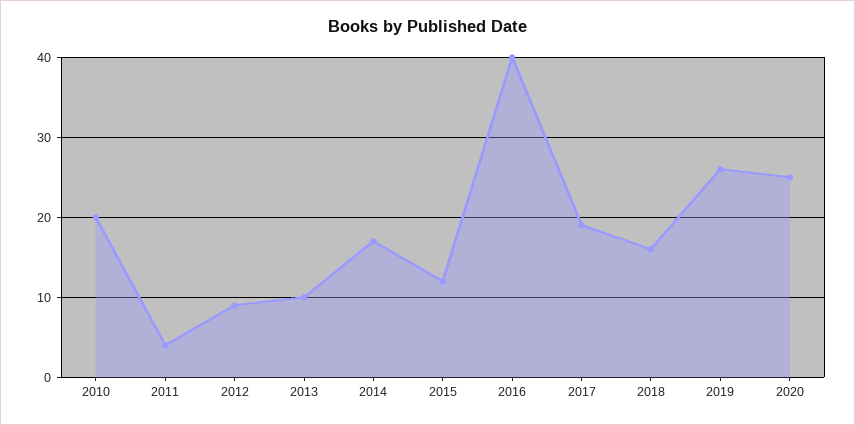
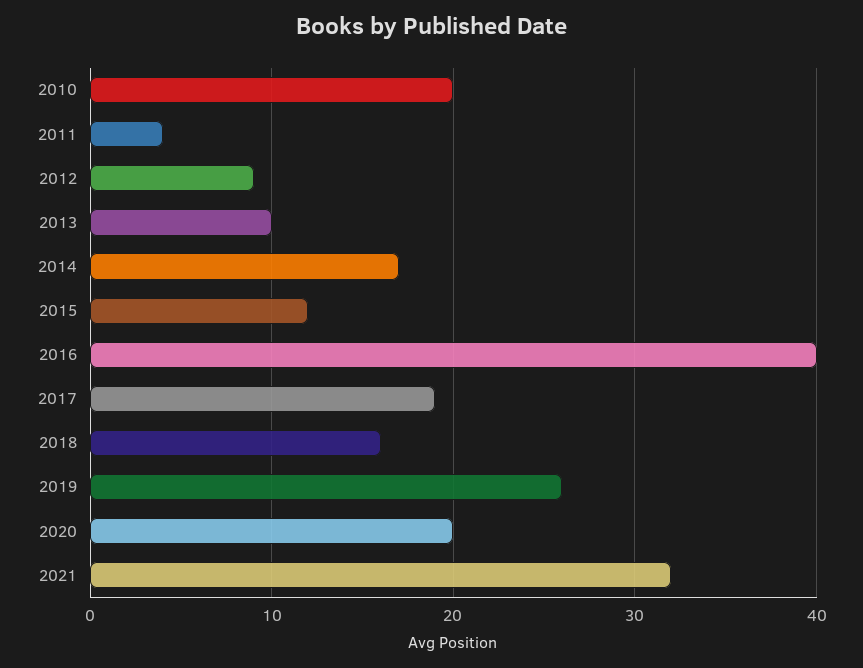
2020: 25 -> 20
2021: none -> 32

